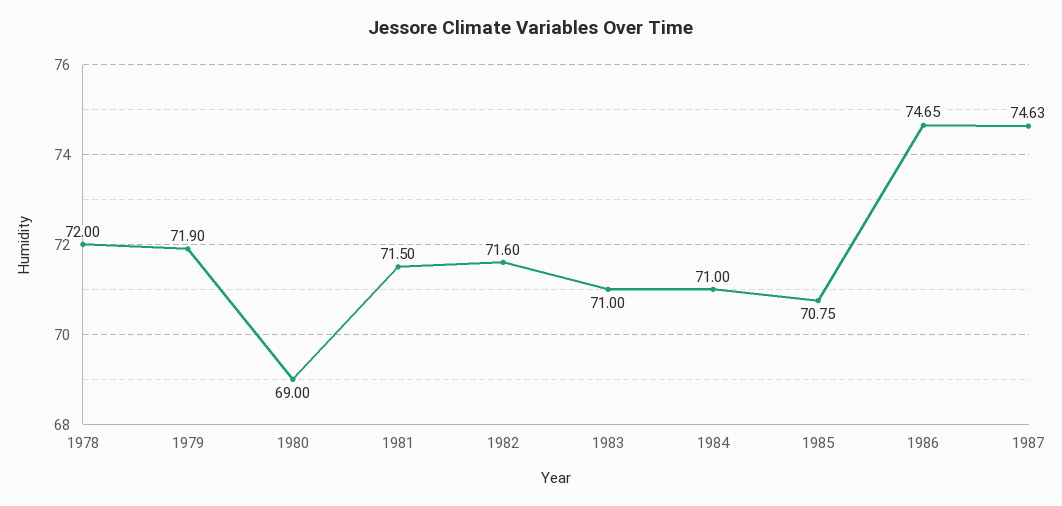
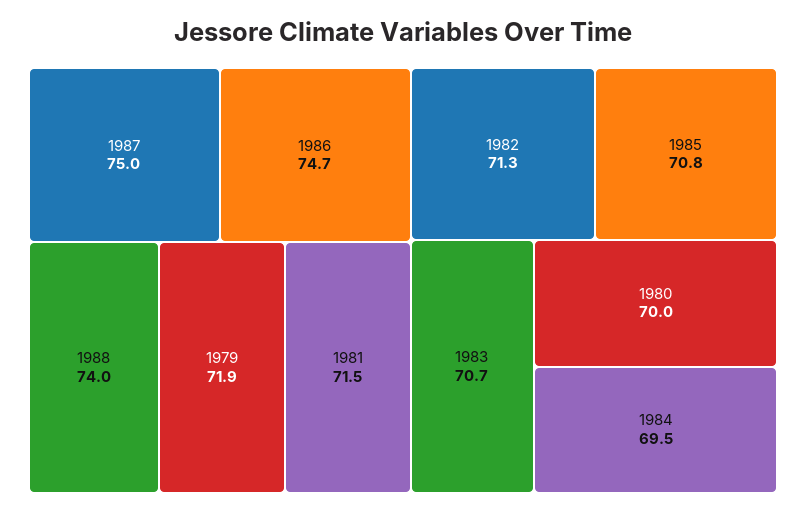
1978: 72 -> none
1980: 69 -> 70
1982: 71.6 -> 71.3
1983: 71 -> 70.7
1984: 71 -> 69.5
1987: 74.63 -> 75
1988: none -> 74

